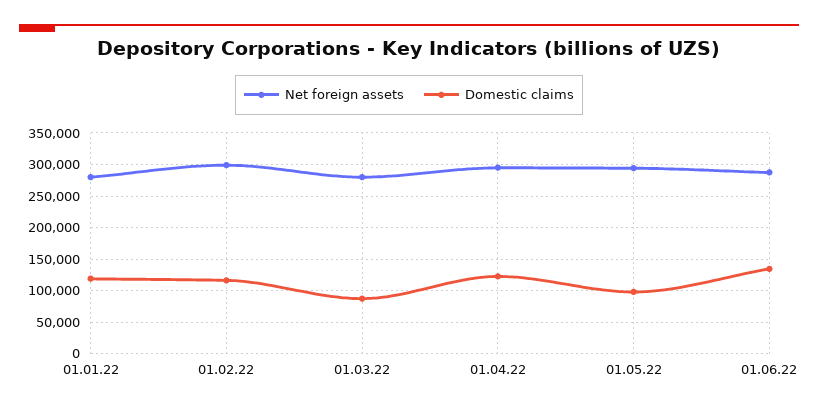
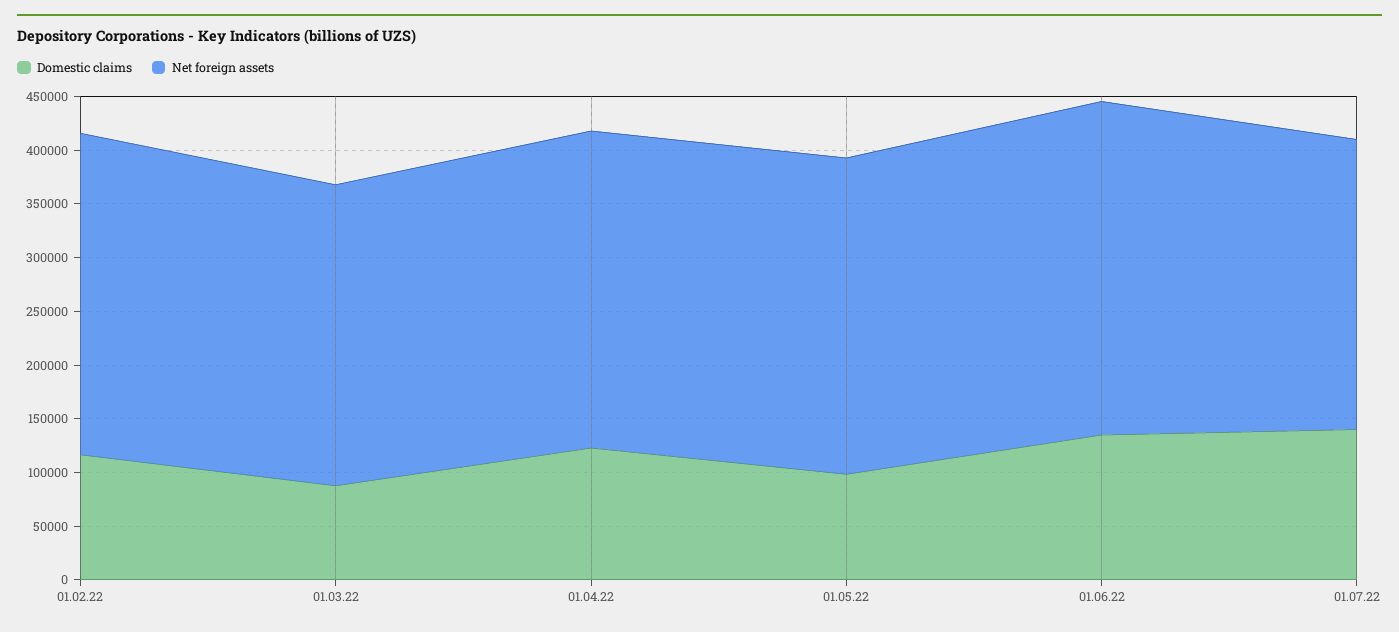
Net foreign assets, 01.01.22: 280000 -> none
Domestic claims, 01.01.22: 120000 -> none
Net foreign assets, 01.06.22: 290000 -> 310000
Domestic claims, 01.07.22: none -> 140000
Net foreign assets, 01.07.22: none -> 270000

